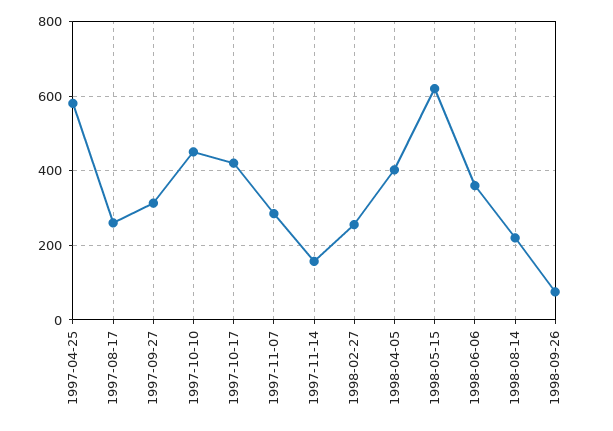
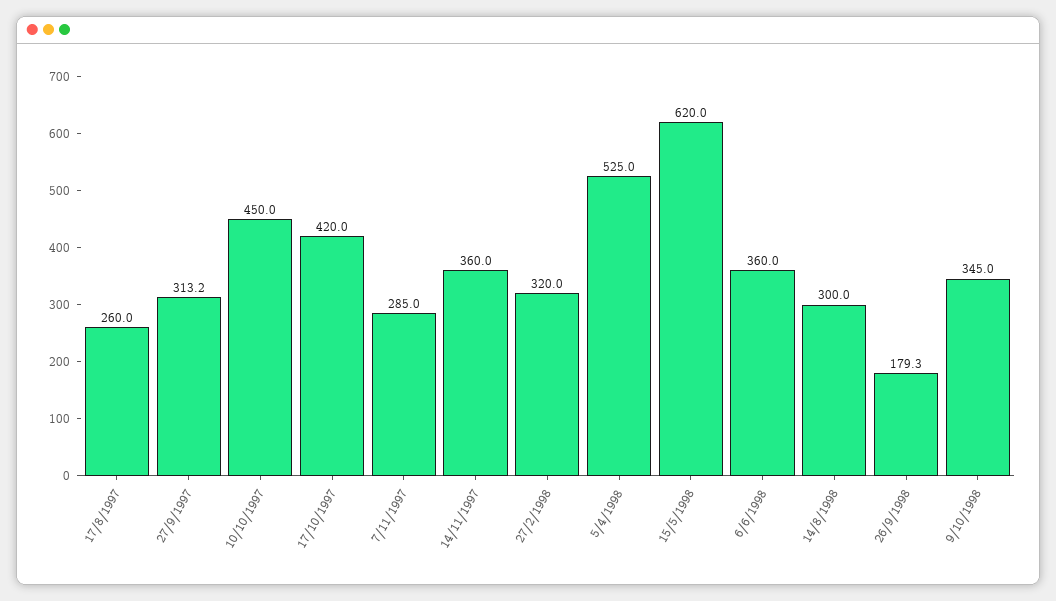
1997-04-25: 580 -> none
1997-11-14: 160 -> 360
1998-02-27: 260 -> 320
1998-04-05: 400 -> 525
1998-08-14: 220 -> 300
1998-09-26: 80 -> 179.3
9/10/1998: none -> 345

